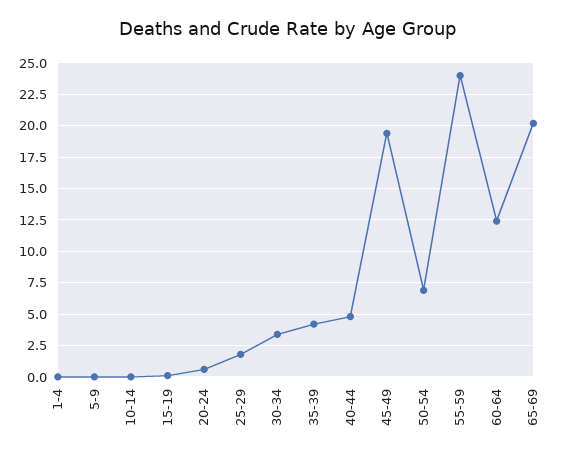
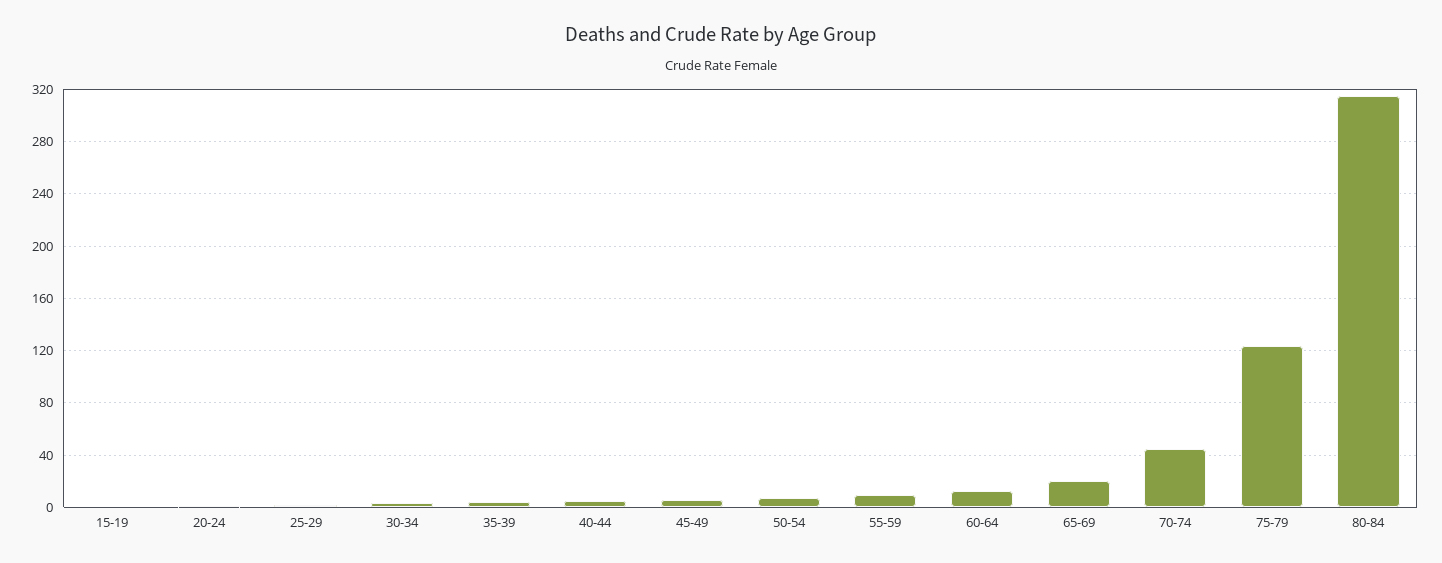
1-4: 0 -> none
5-9: 0 -> none
10-14: 0 -> none
45-49: 19.5 -> 5
55-59: 24 -> 10
70-74: none -> 45
75-79: none -> 125
80-84: none -> 315

